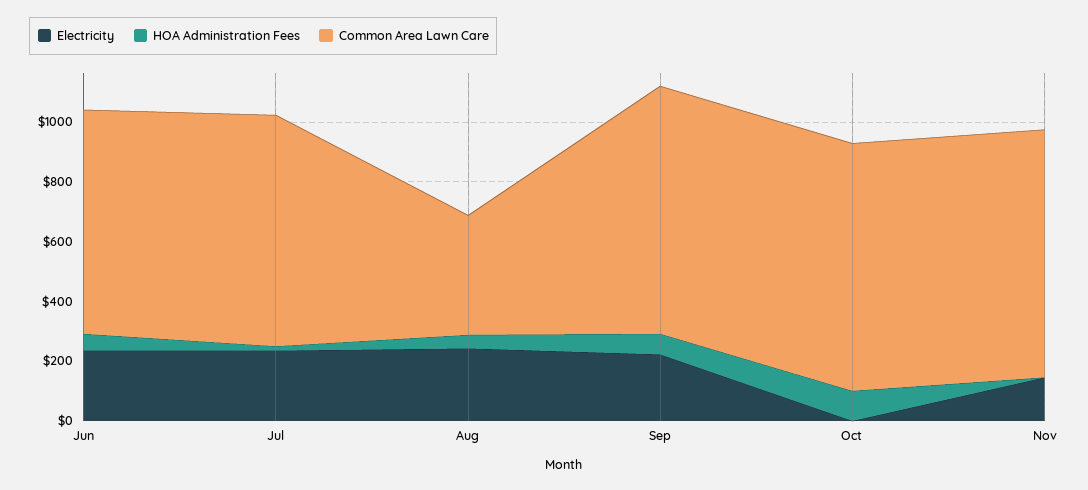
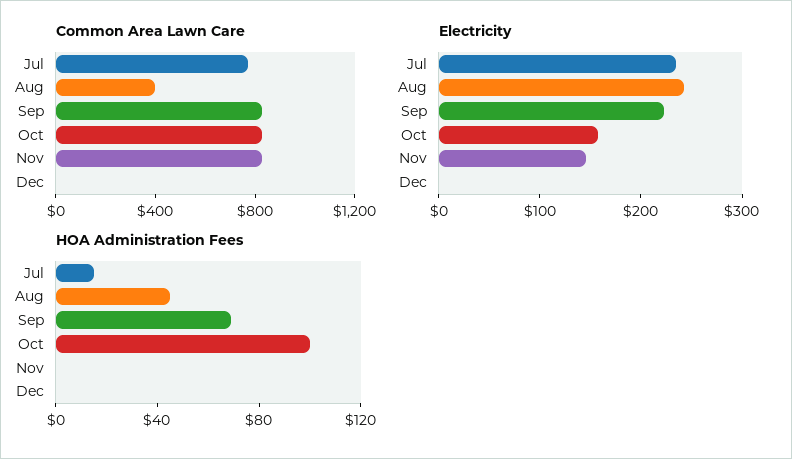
Electricity, Jun: 250 -> none
HOA Administration Fees, Jun: 50 -> none
Common Area Lawn Care, Jun: 750 -> none
Electricity, Oct: 0 -> 160
Common Area Lawn Care, Dec: none -> 0
Electricity, Dec: none -> 0
HOA Administration Fees, Dec: none -> 0

